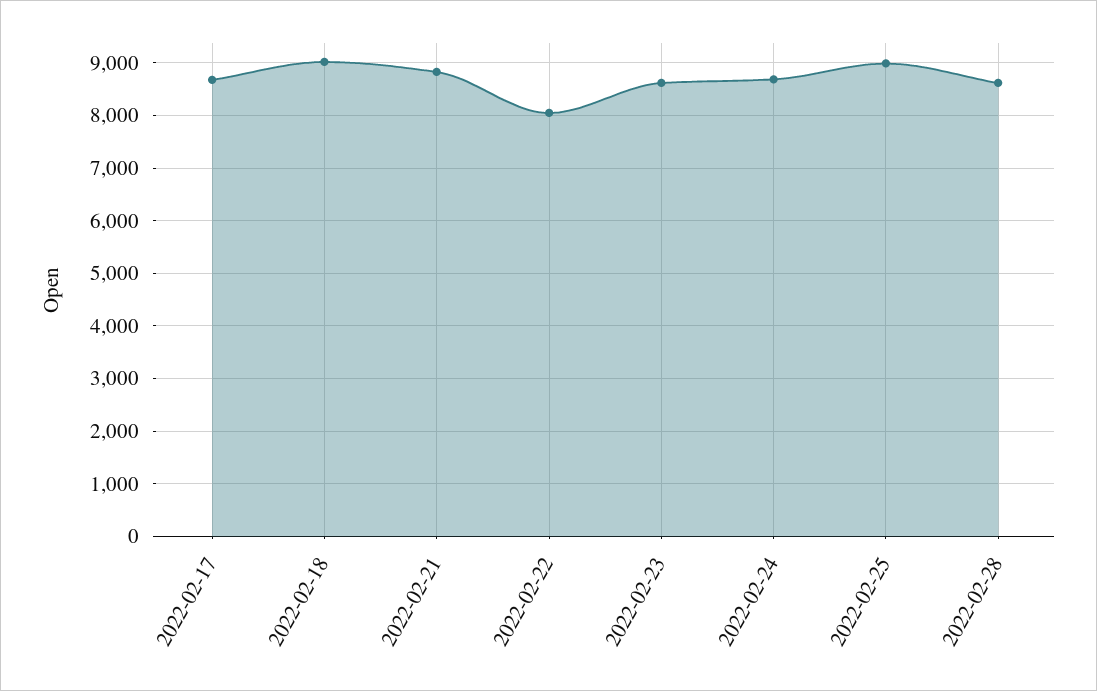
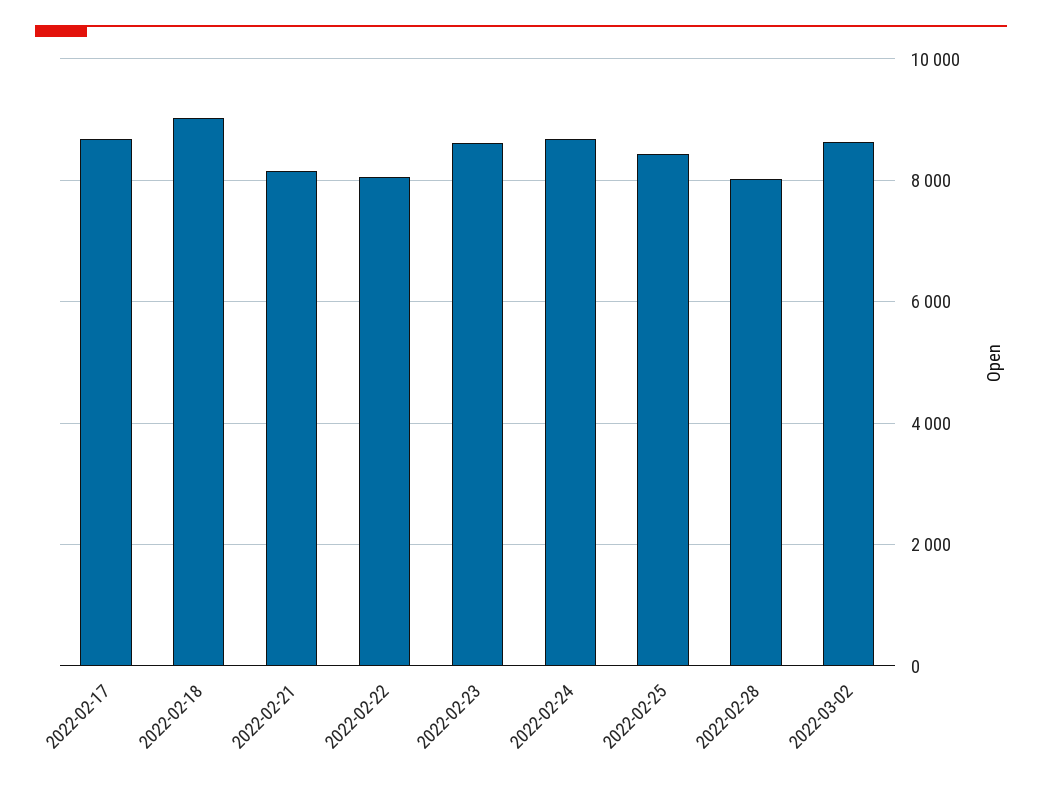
2022-02-21: 8800 -> 8200
2022-02-25: 9000 -> 8400
2022-02-28: 8600 -> 8000
2022-03-02: none -> 8600

